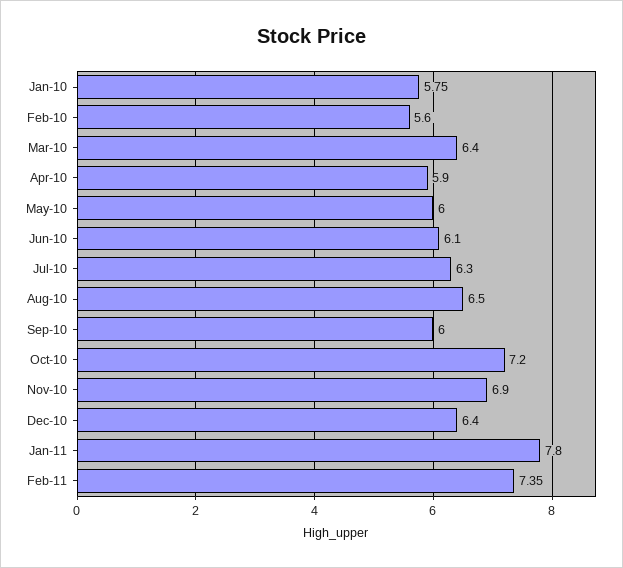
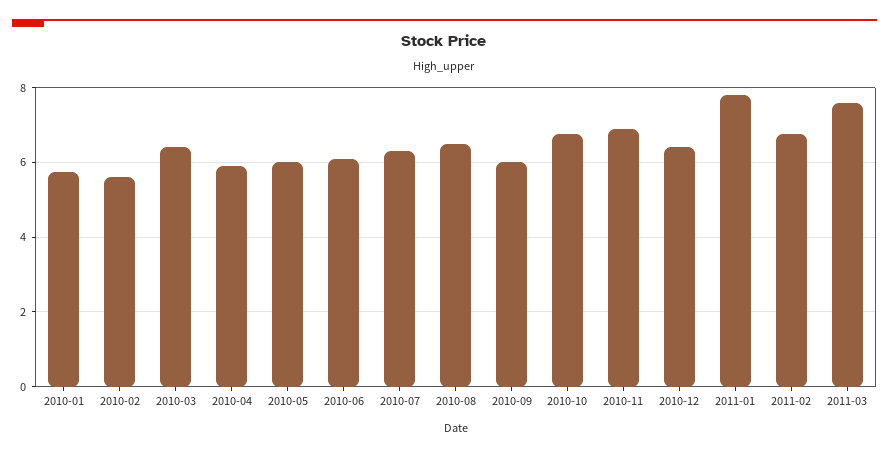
Oct-10: 7.2 -> 6.8
Feb-11: 7.35 -> 6.8
2011-03: none -> 7.6

